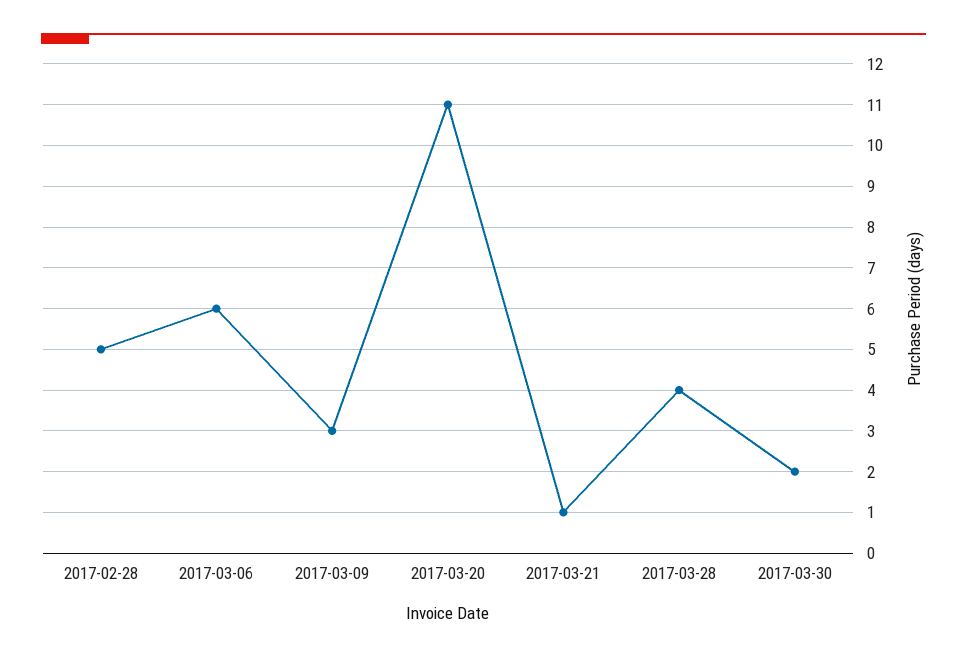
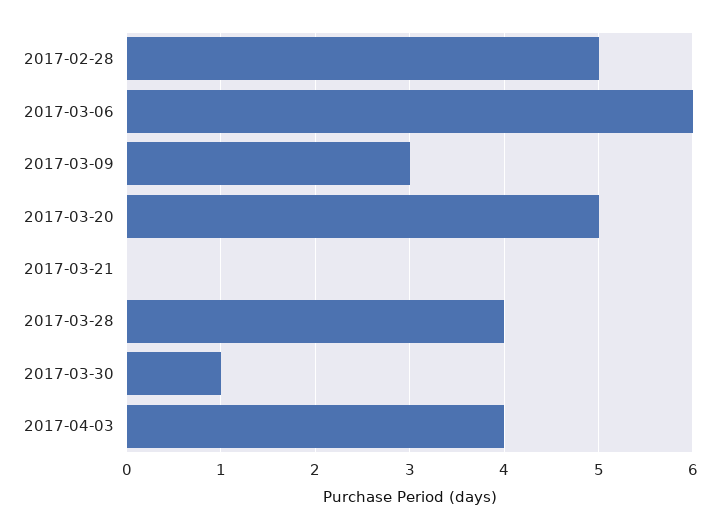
2017-03-20: 11 -> 5
2017-03-21: 1 -> 0
2017-03-30: 2 -> 1
2017-04-03: none -> 4

